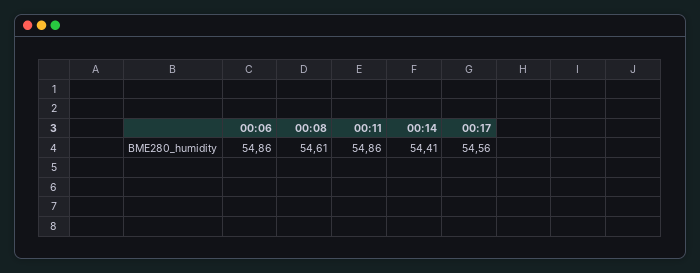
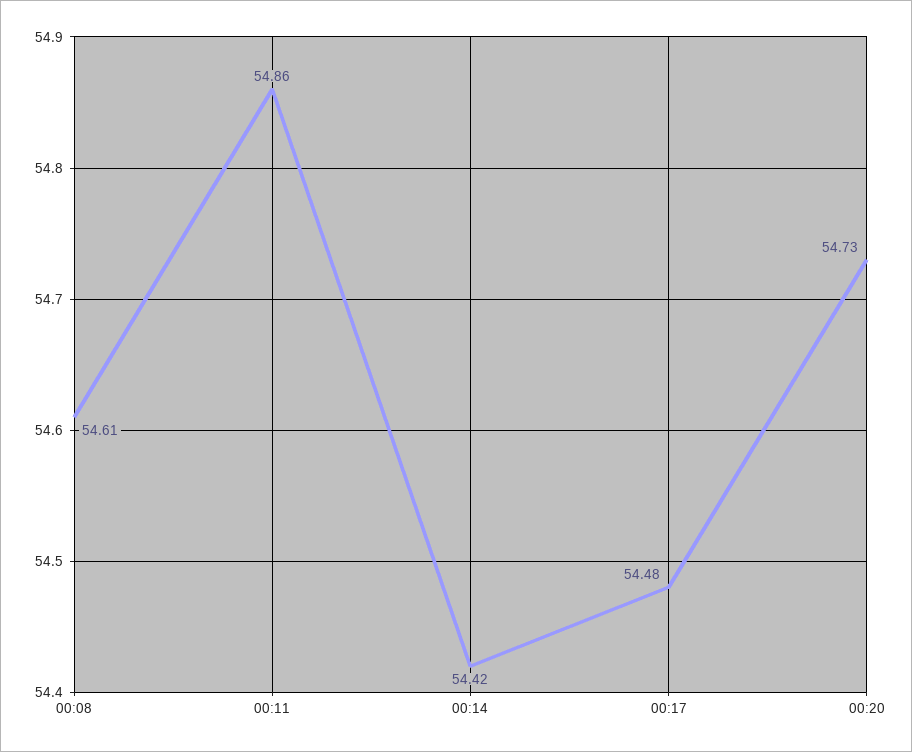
00:06: 54.86 -> none
00:14: 54.41 -> 54.42
00:17: 54.56 -> 54.48
00:20: none -> 54.73

